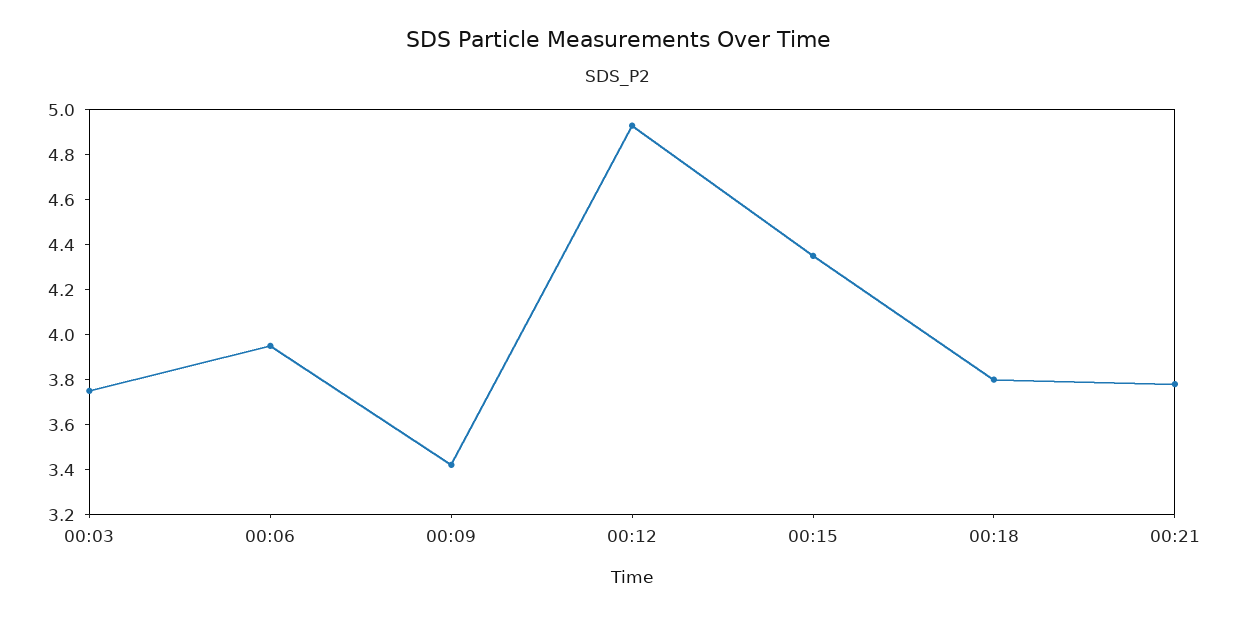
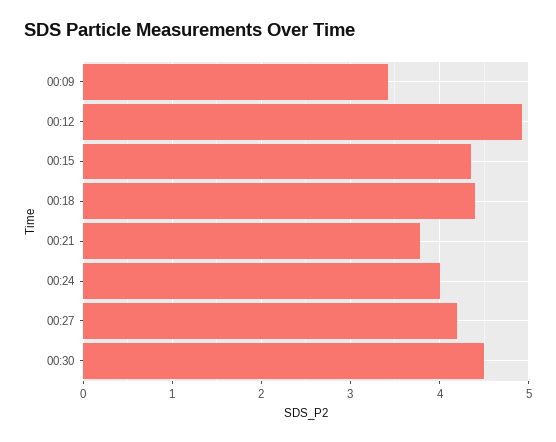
00:03: 3.75 -> none
00:06: 3.95 -> none
00:18: 3.8 -> 4.4
00:24: none -> 4
00:27: none -> 4.2
00:30: none -> 4.5

